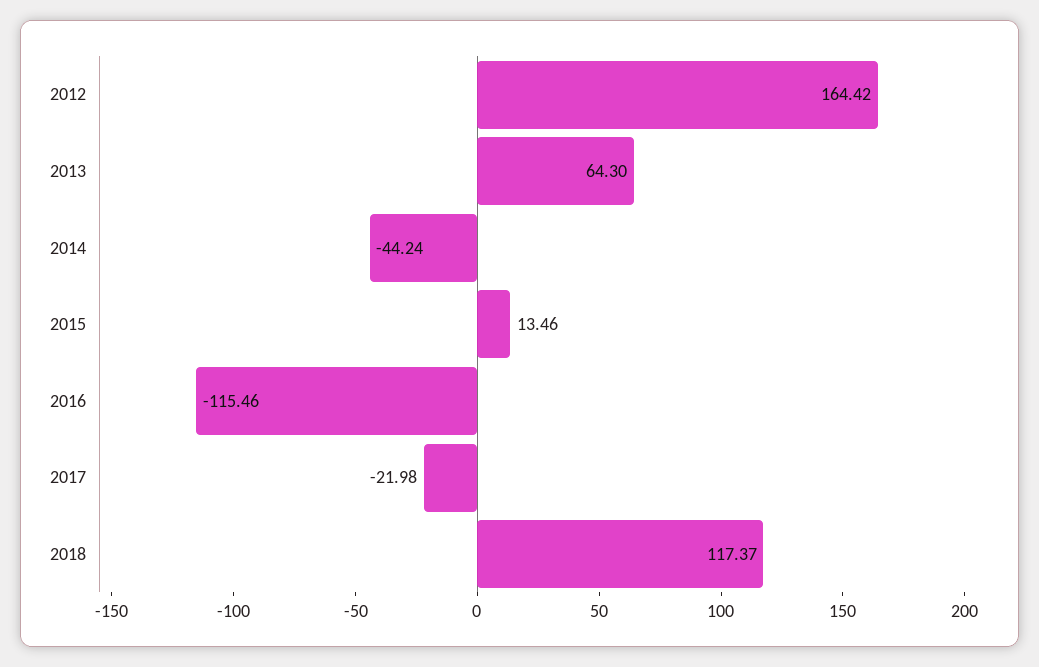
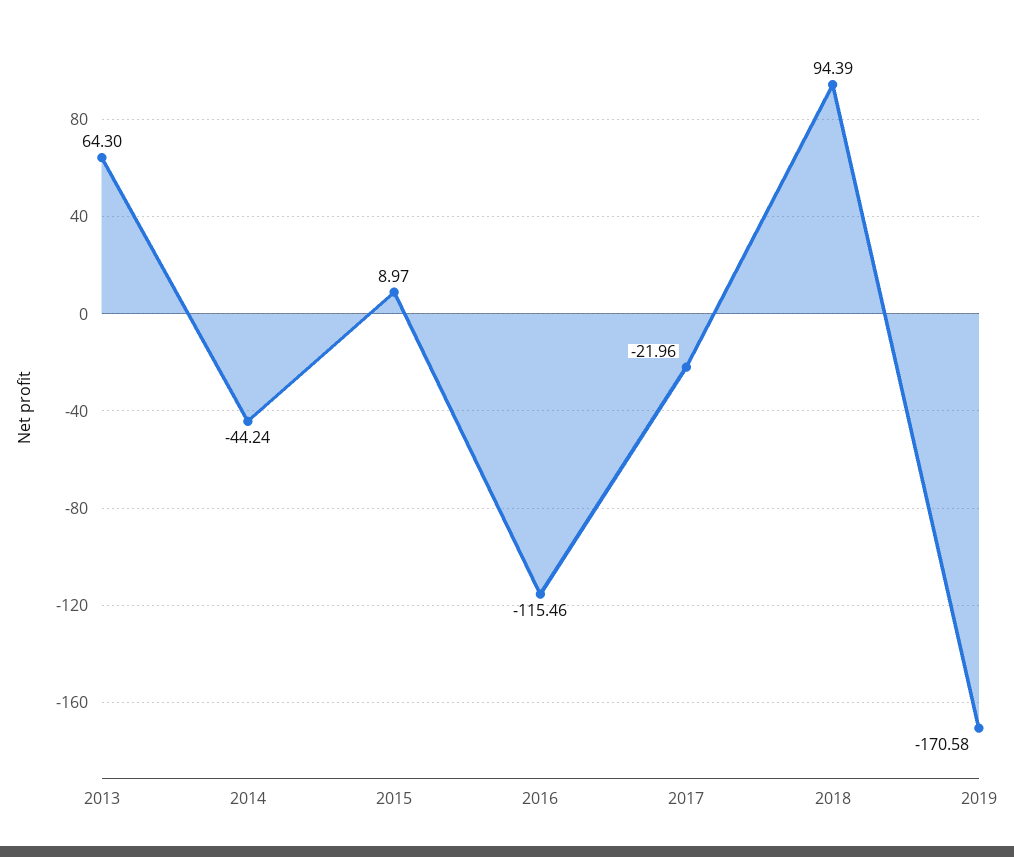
2012: 164.42 -> none
2015: 13.46 -> 8.97
2017: -21.98 -> -21.96
2018: 117.37 -> 94.39
2019: none -> -170.58

